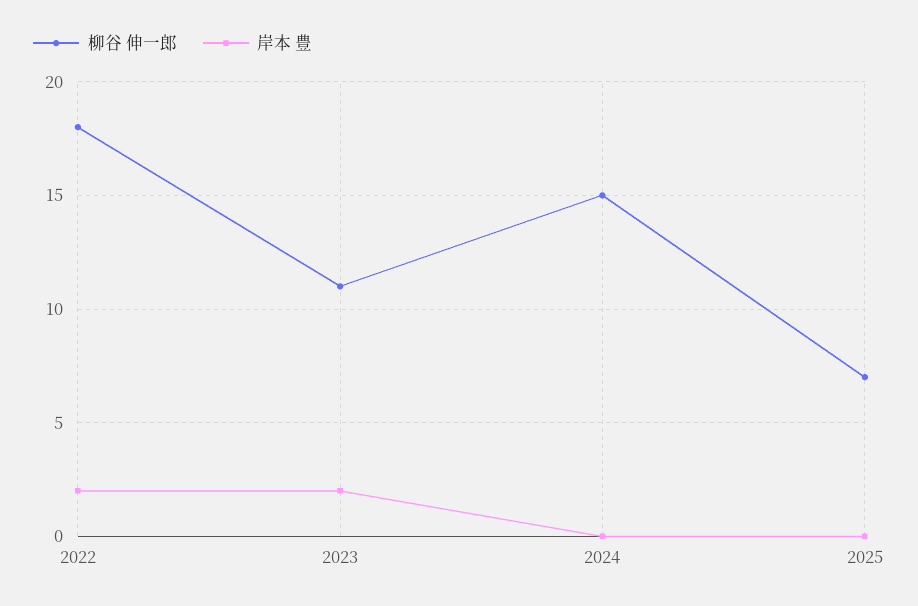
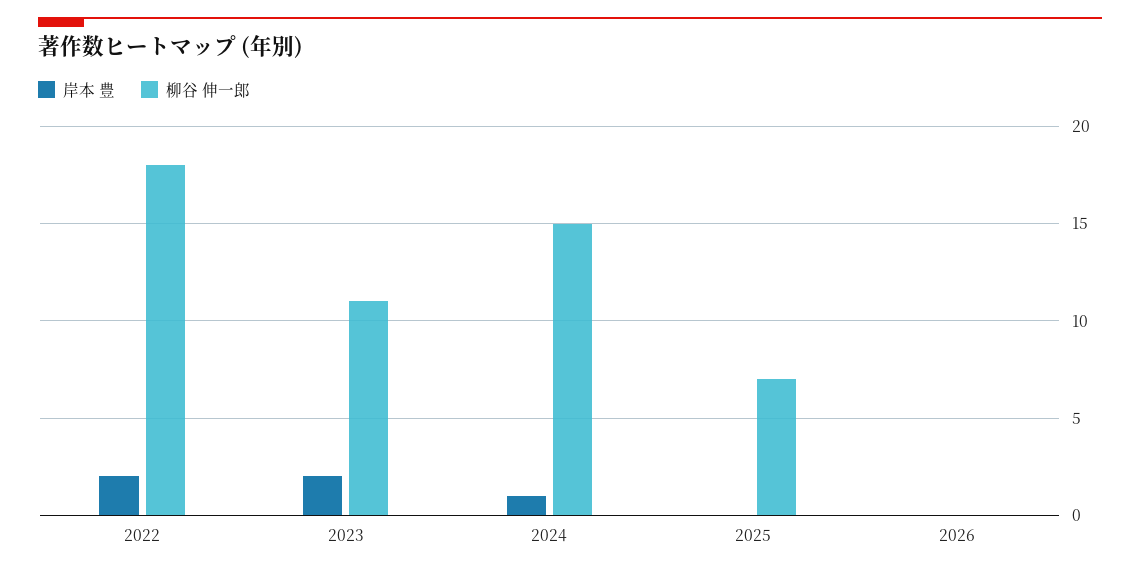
岸本 豊, 2024: 0 -> 1
岸本 豊, 2026: none -> 0
柳谷 伸一郎, 2026: none -> 0

